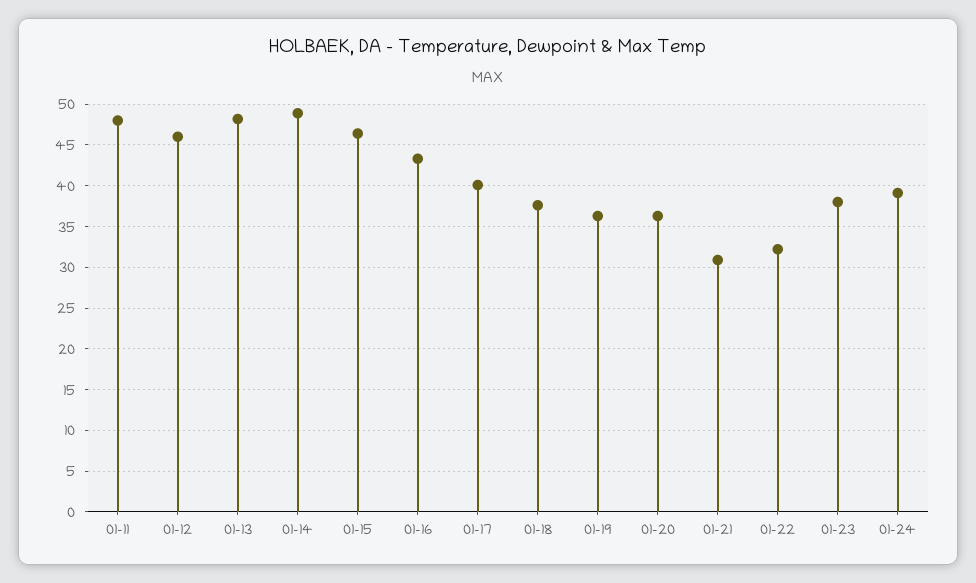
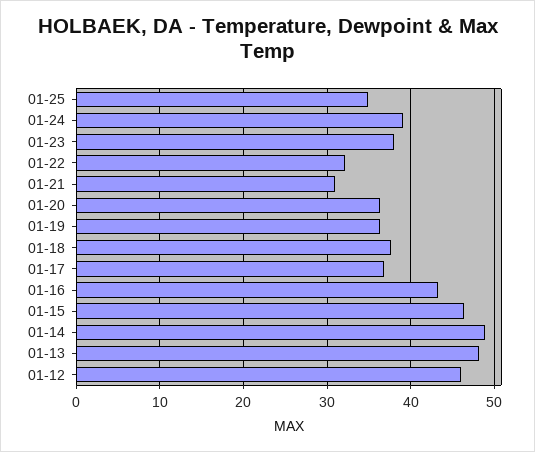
01-11: 48 -> none
01-17: 40 -> 37
01-25: none -> 35

